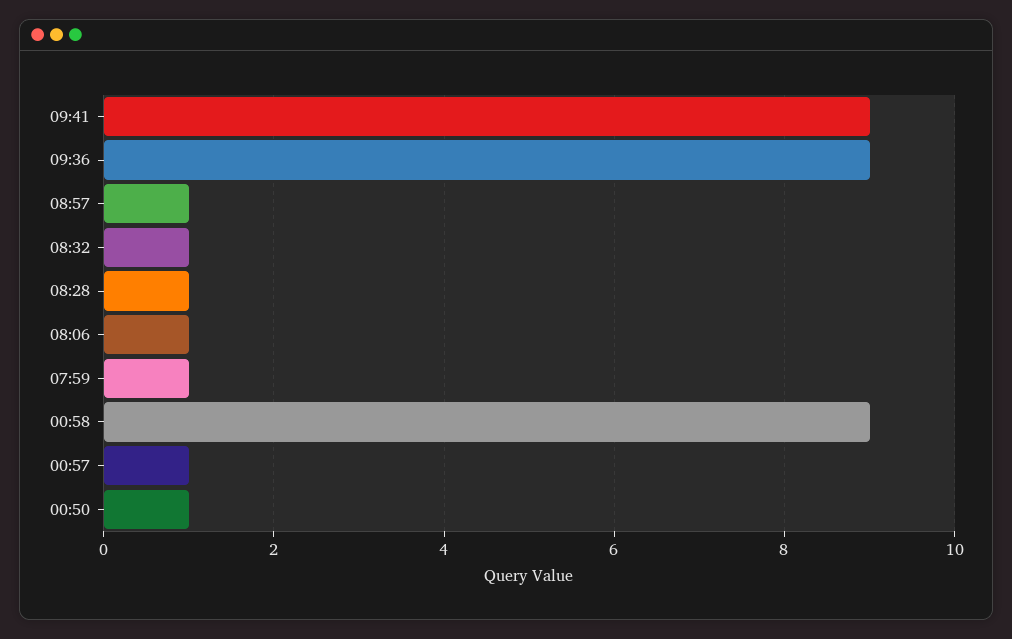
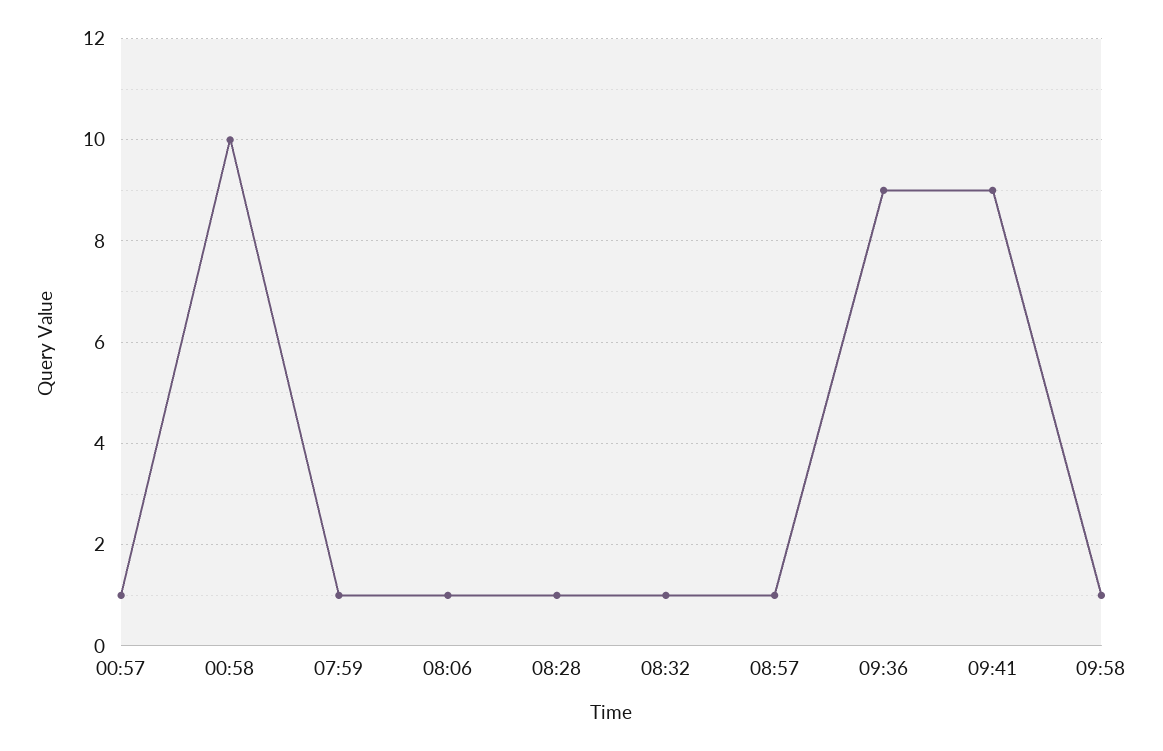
00:58: 9 -> 10
00:50: 1 -> none
09:58: none -> 1

